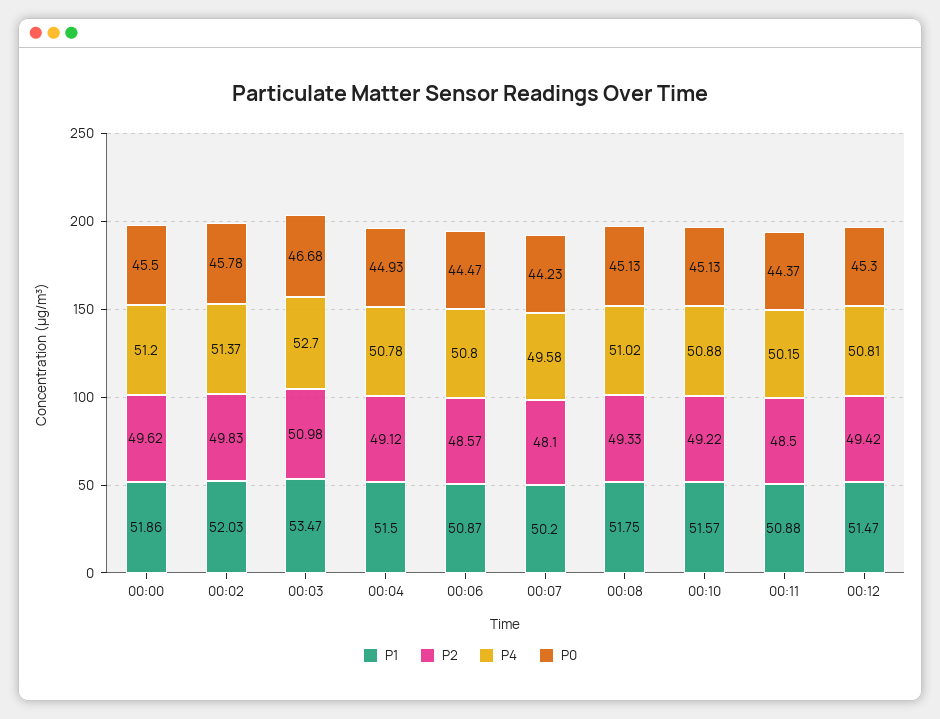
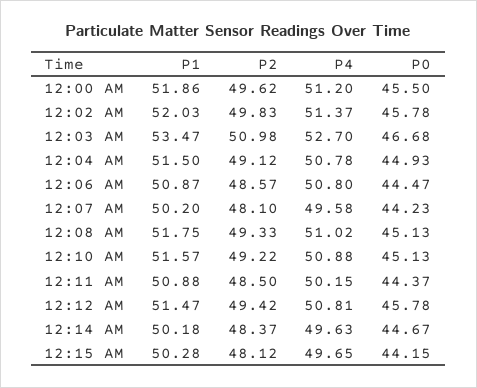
P0, 00:12: 45.3 -> 45.78
P1, 12:14 AM: none -> 50.18
P2, 12:14 AM: none -> 48.37
P4, 12:14 AM: none -> 49.63
P0, 12:14 AM: none -> 44.67
P1, 12:15 AM: none -> 50.28
P2, 12:15 AM: none -> 48.12
P4, 12:15 AM: none -> 49.65
P0, 12:15 AM: none -> 44.15

